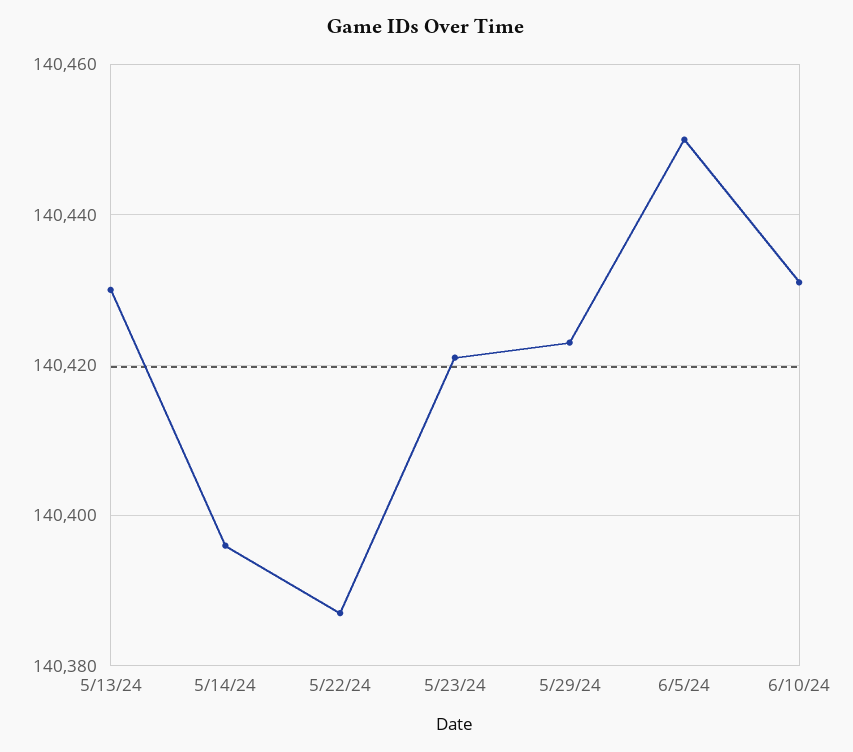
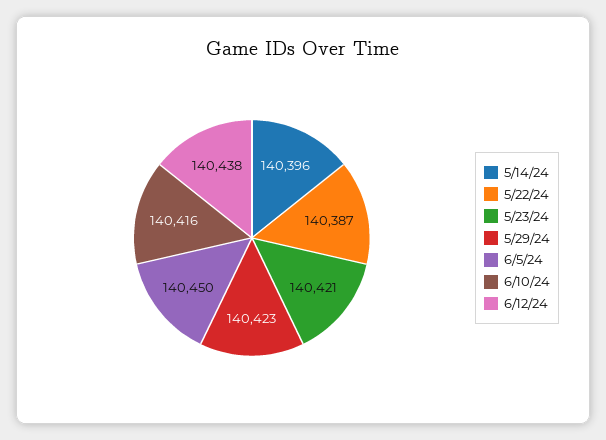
5/13/24: 140430 -> none
6/10/24: 140430 -> 140416
6/12/24: none -> 140438

